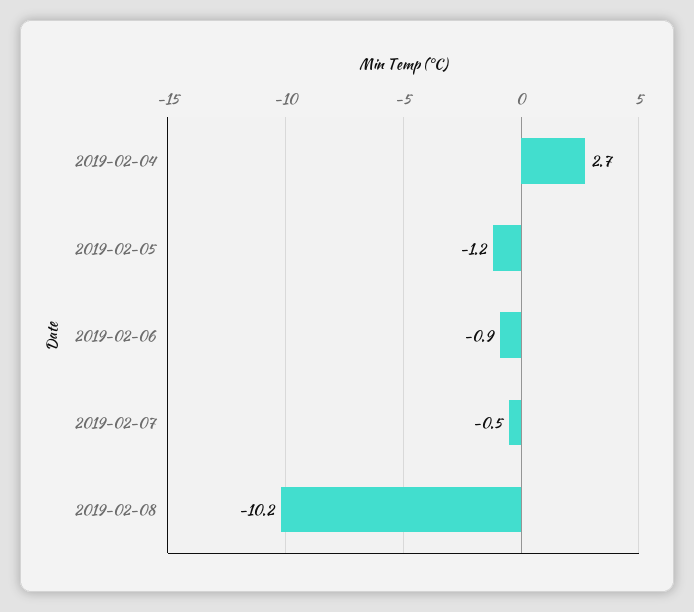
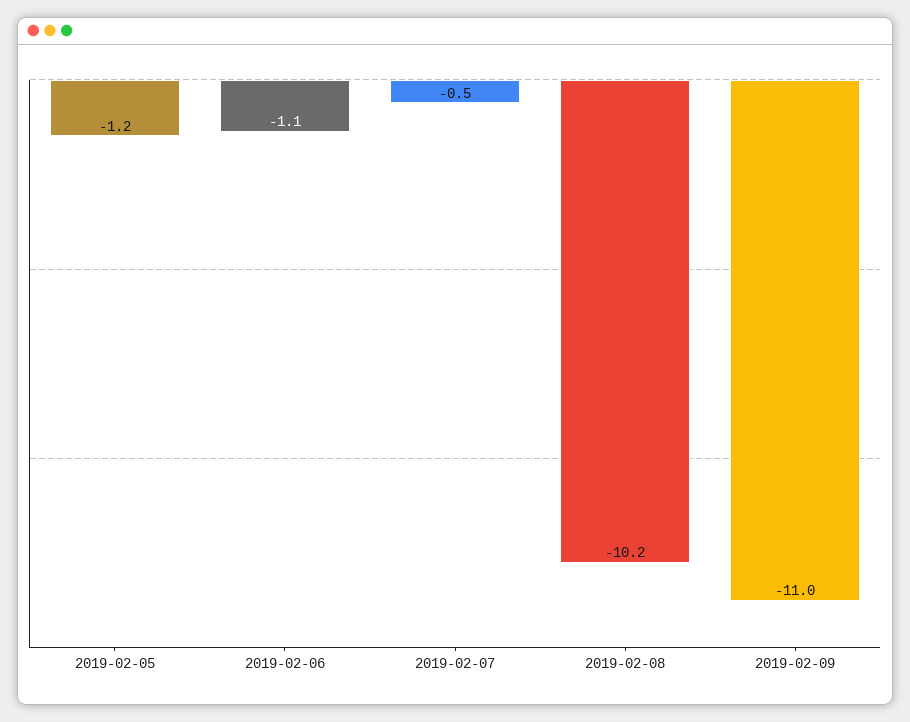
2019-02-04: 2.7 -> none
2019-02-06: -0.9 -> -1.1
2019-02-09: none -> -11

